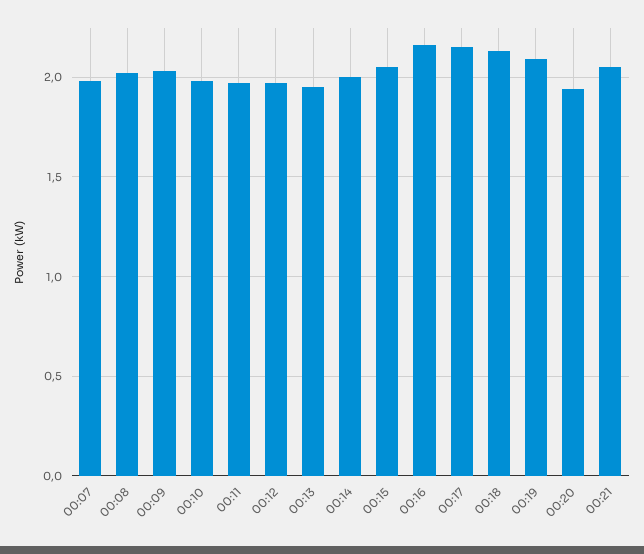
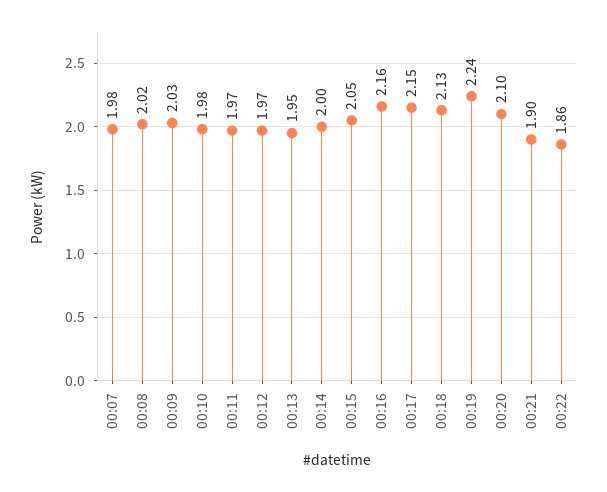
00:19: 2.1 -> 2.24
00:20: 1.95 -> 2.1
00:21: 2.05 -> 1.9
00:22: none -> 1.86

